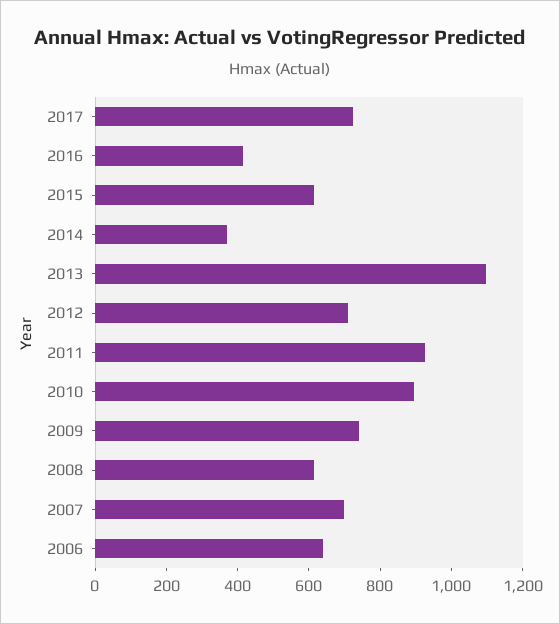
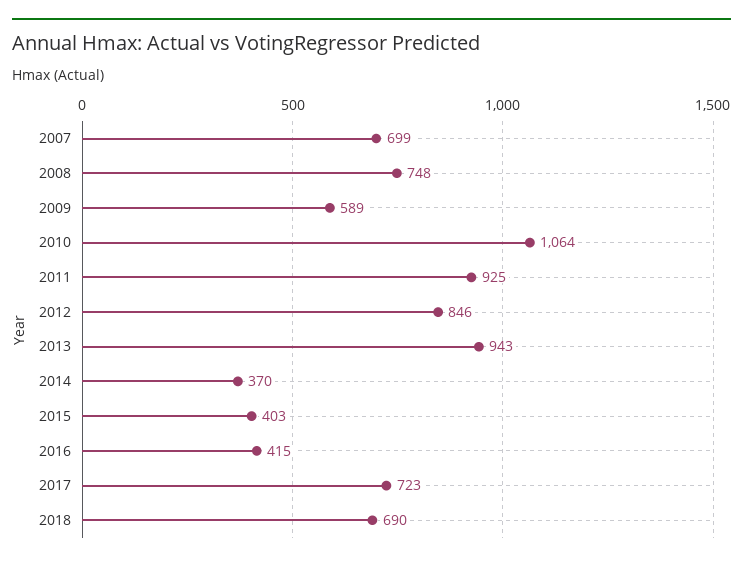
2015: 600 -> 403
2013: 1100 -> 943
2012: 700 -> 846
2010: 900 -> 1064
2009: 750 -> 589
2008: 600 -> 748
2006: 650 -> none
2018: none -> 690

